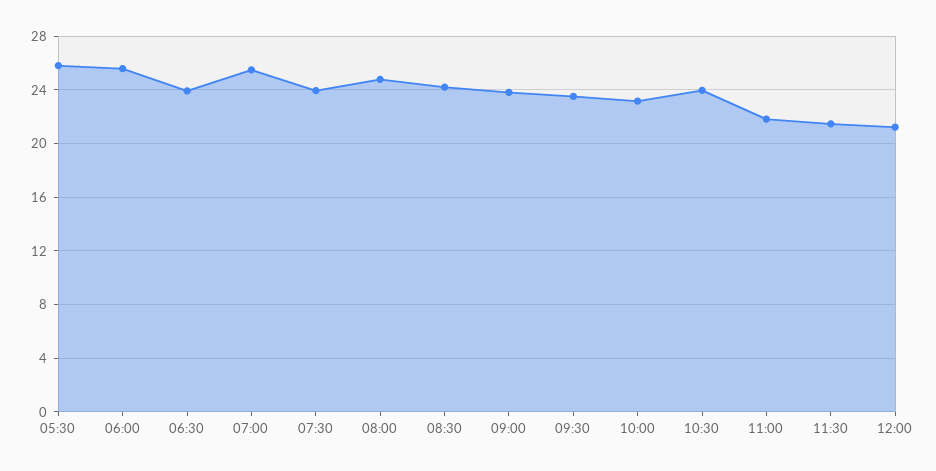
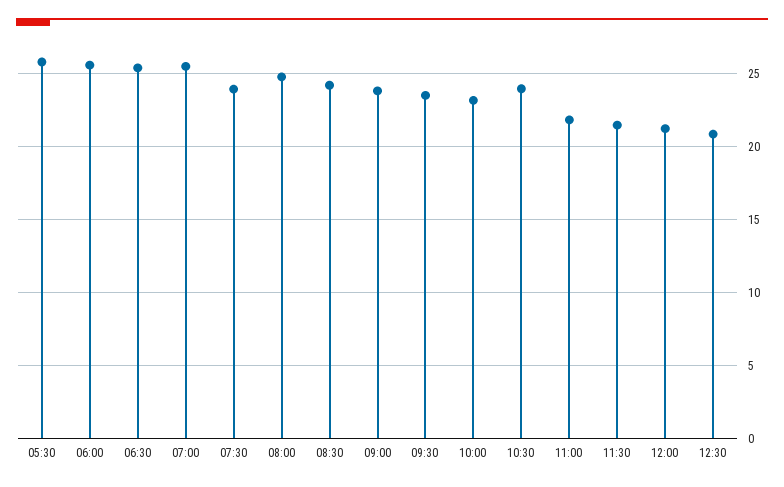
06:30: 24 -> 25.5
12:30: none -> 21

